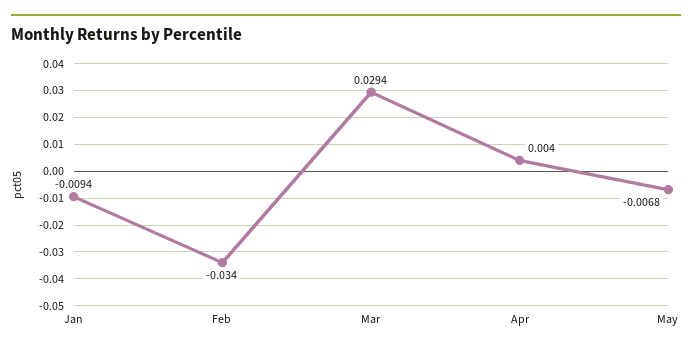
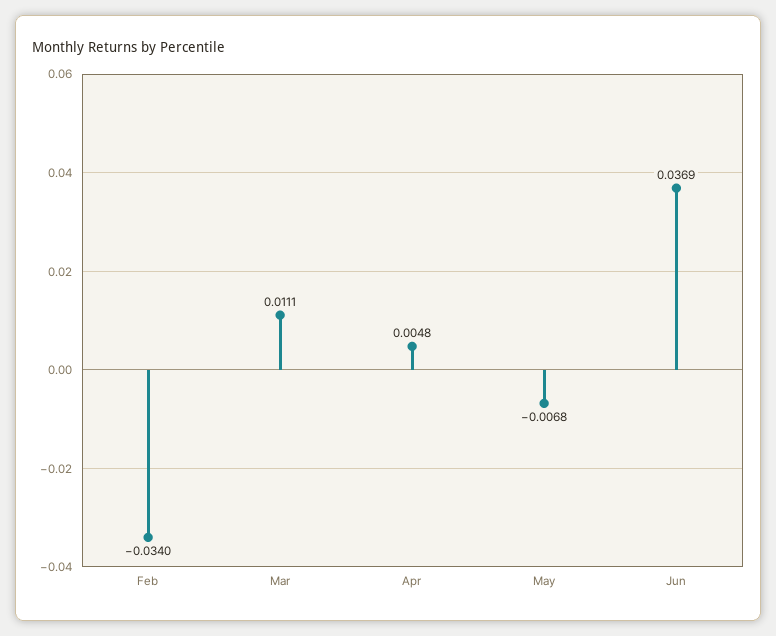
Jan: -0.0094 -> none
Mar: 0.0294 -> 0.0111
Apr: 0.004 -> 0.0048
Jun: none -> 0.0369

